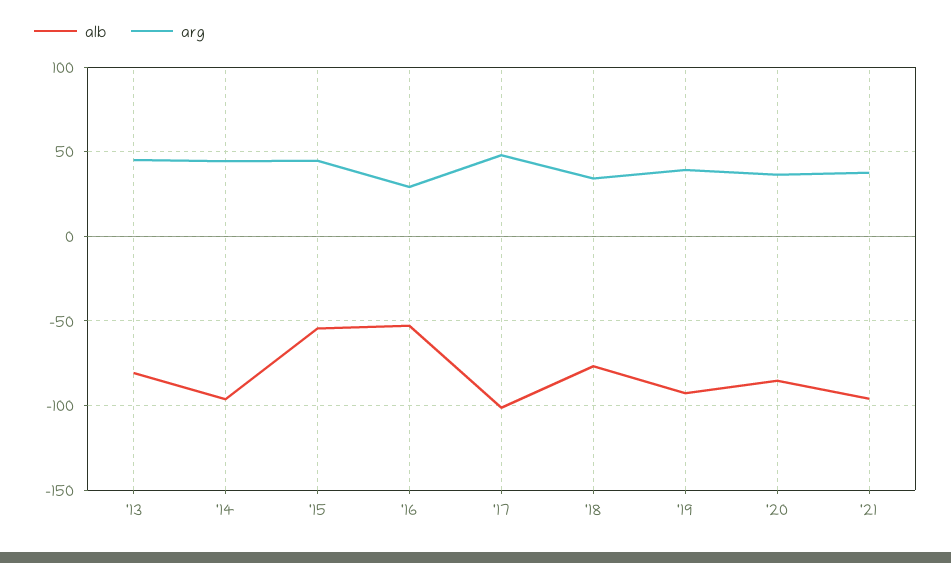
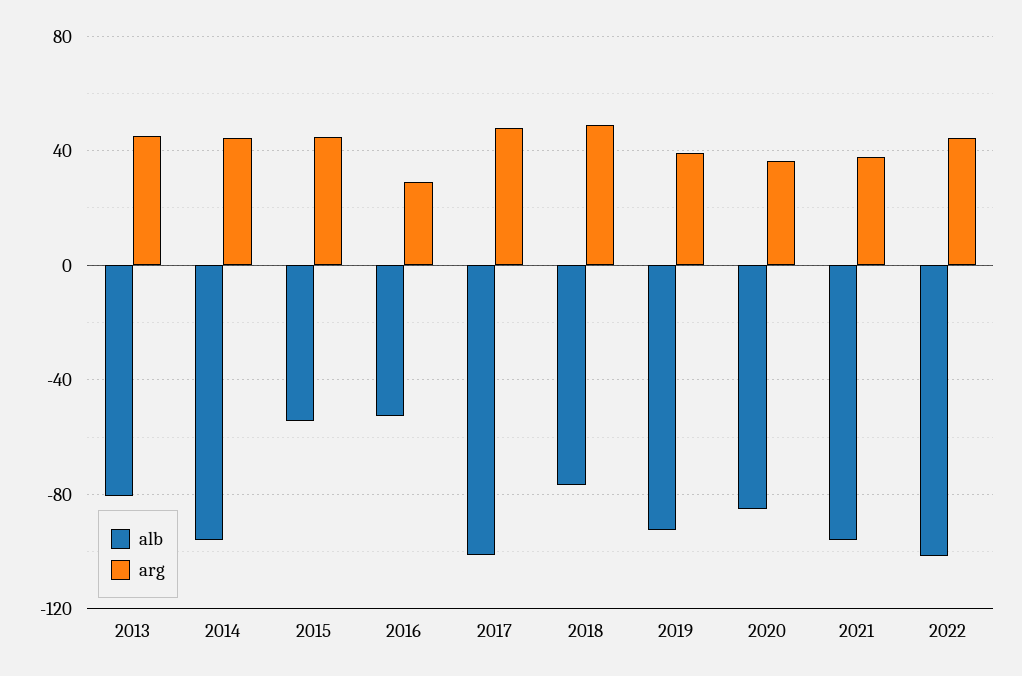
arg, '18: 35 -> 50
alb, 2022: none -> -100
arg, 2022: none -> 45

